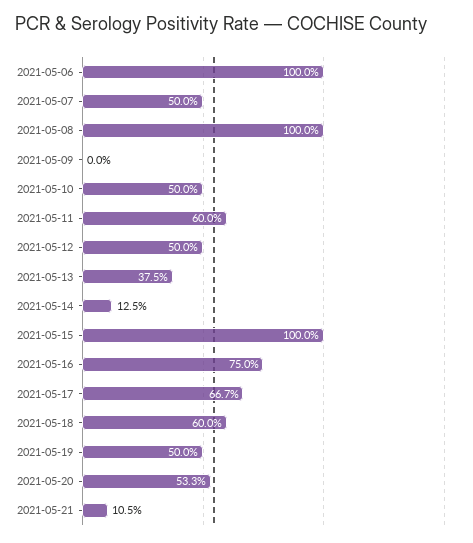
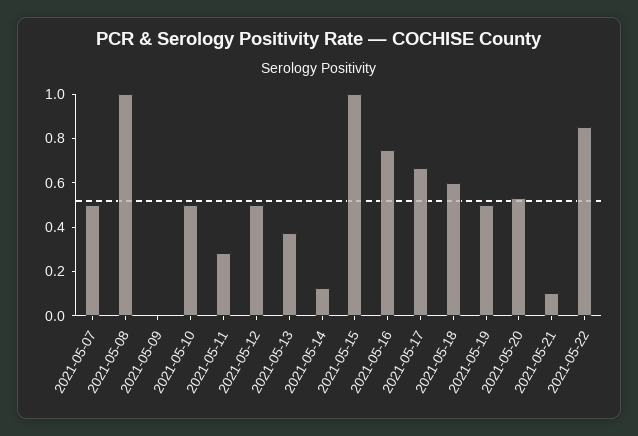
2021-05-06: 1 -> none
2021-05-11: 0.6 -> 0.3
2021-05-22: none -> 0.85

